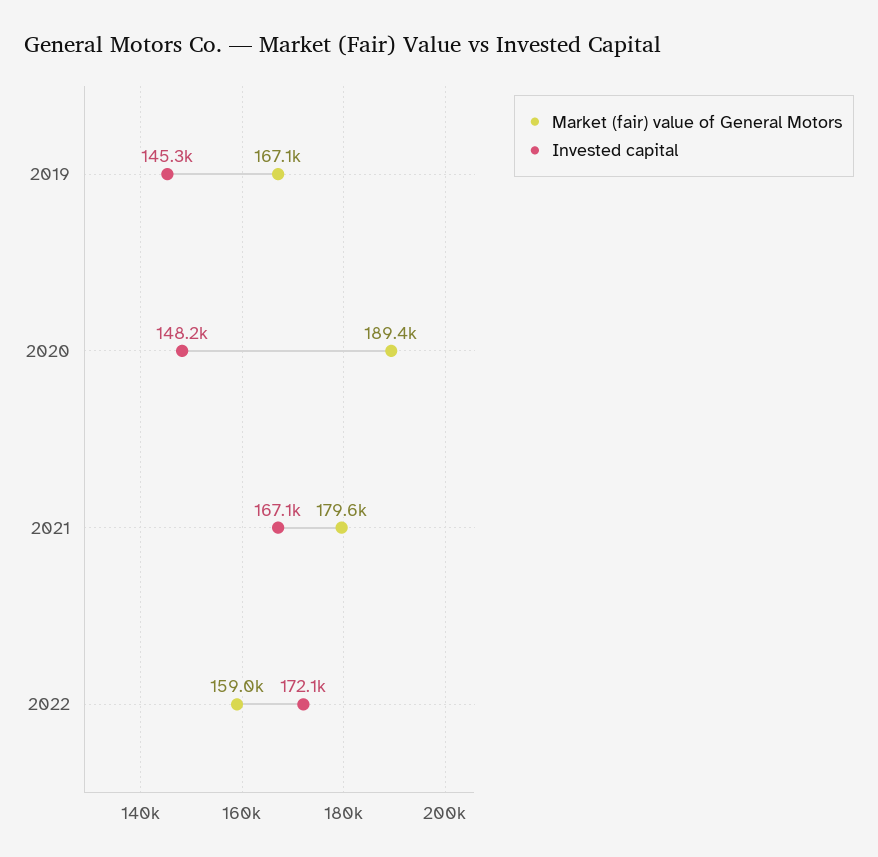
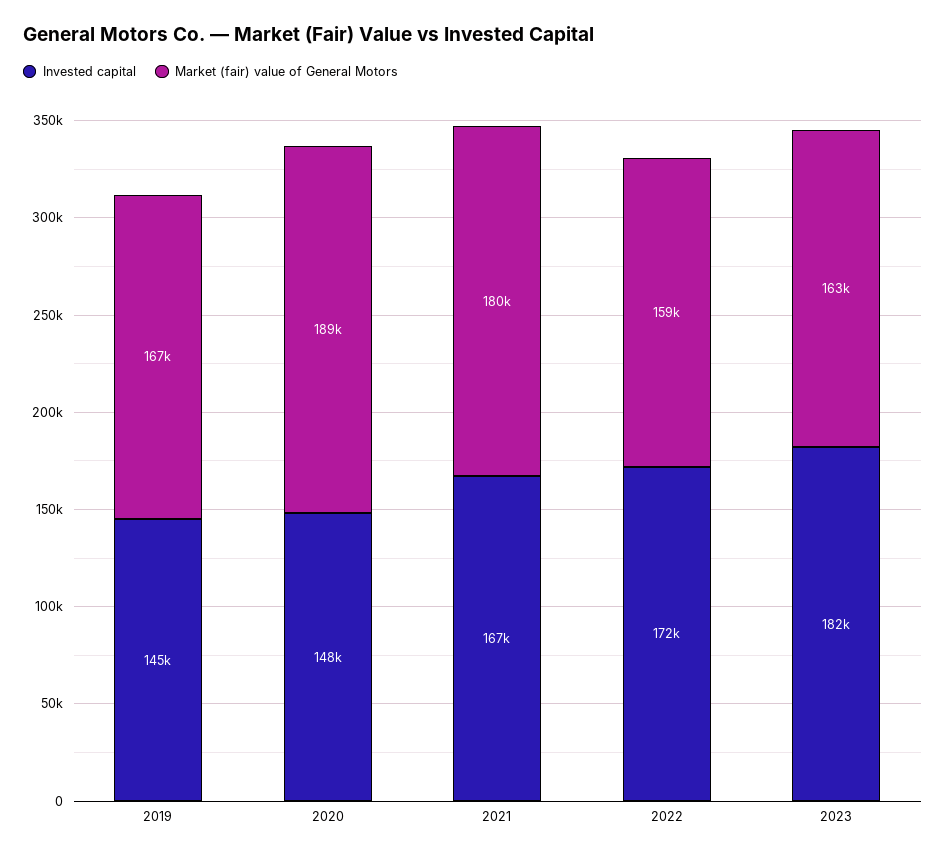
Invested capital, 2023: none -> 182000
Market (fair) value of General Motors, 2023: none -> 163000

